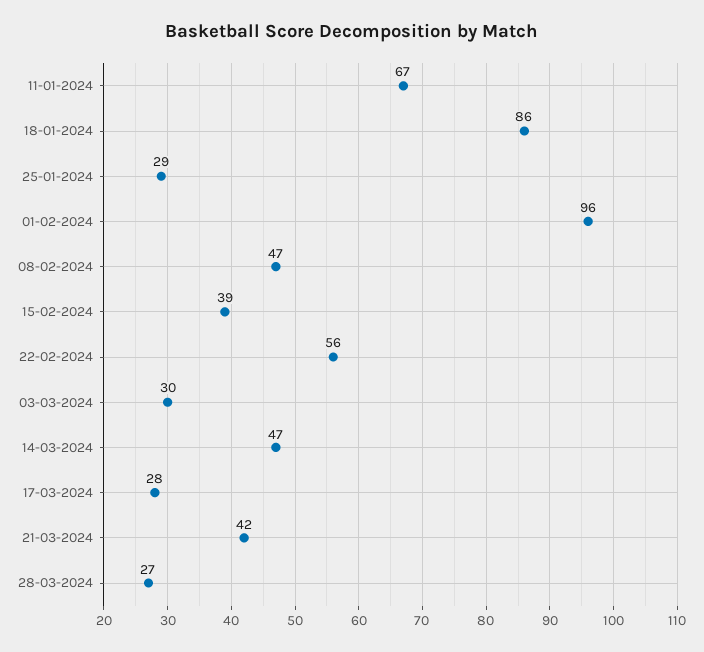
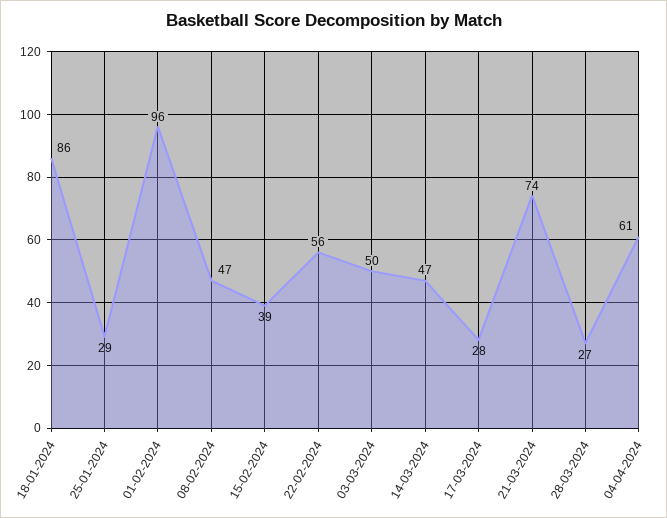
11-01-2024: 67 -> none
03-03-2024: 30 -> 50
21-03-2024: 42 -> 74
04-04-2024: none -> 61

